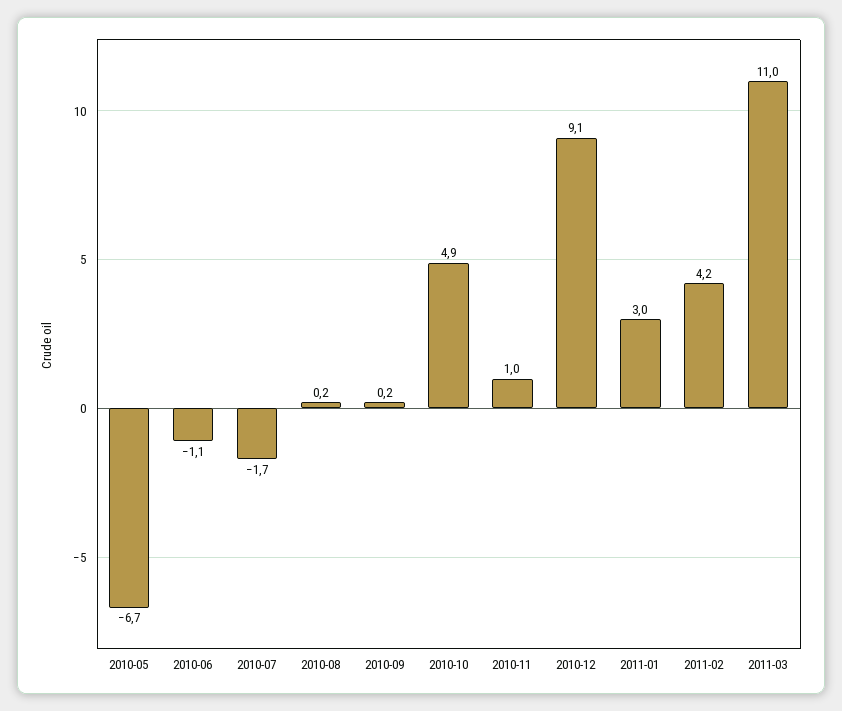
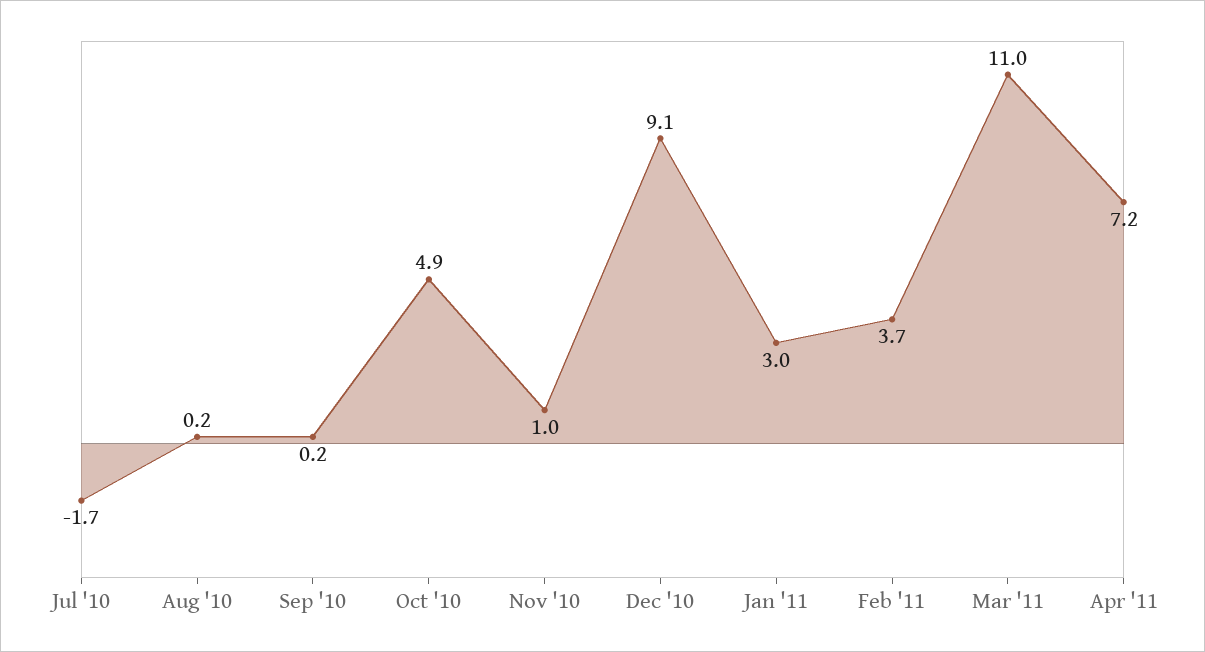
2010-05: -6.7 -> none
2010-06: -1.1 -> none
2011-02: 4.2 -> 3.7
Apr '11: none -> 7.2

